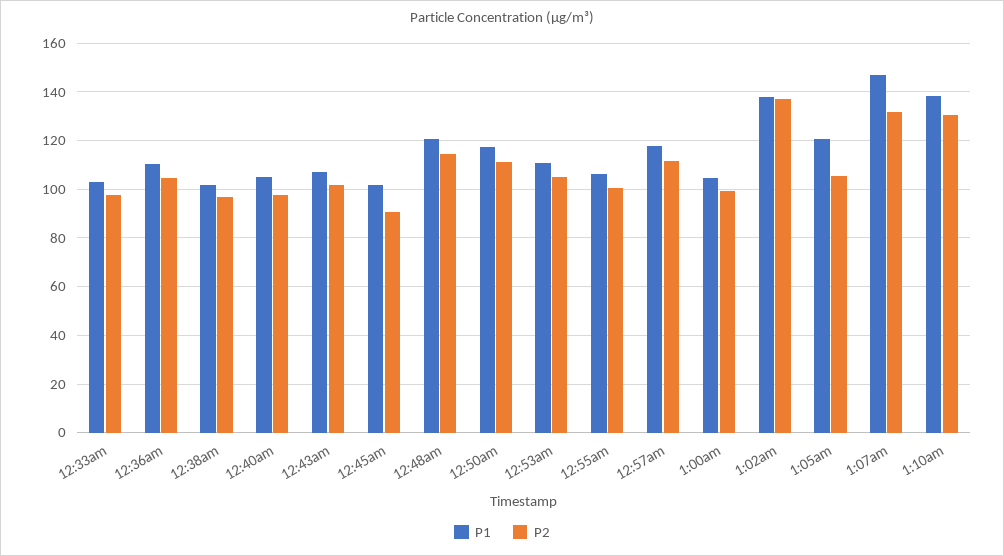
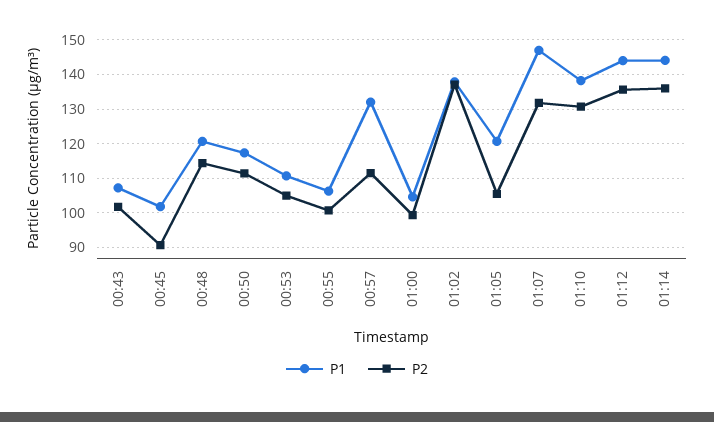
P1, 12:33am: 102.5 -> none
P2, 12:33am: 97.5 -> none
P1, 12:36am: 110 -> none
P2, 12:36am: 105 -> none
P1, 12:38am: 102.5 -> none
P2, 12:38am: 97.5 -> none
P1, 12:40am: 105 -> none
P2, 12:40am: 97.5 -> none
P1, 12:57am: 117.5 -> 132
P1, 01:12: none -> 144
P2, 01:12: none -> 136
P1, 01:14: none -> 144
P2, 01:14: none -> 136

